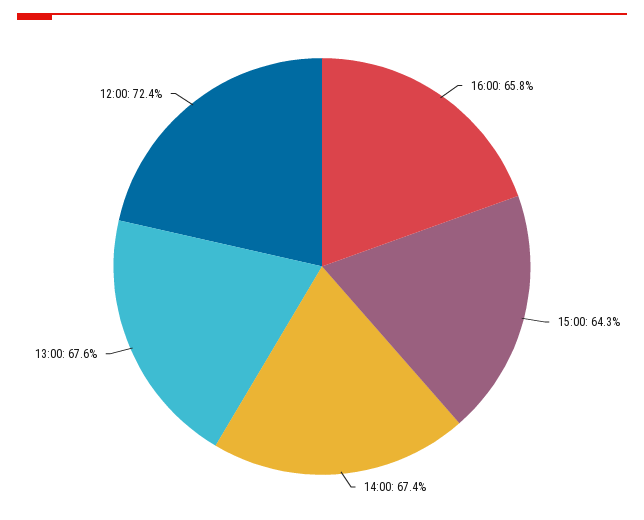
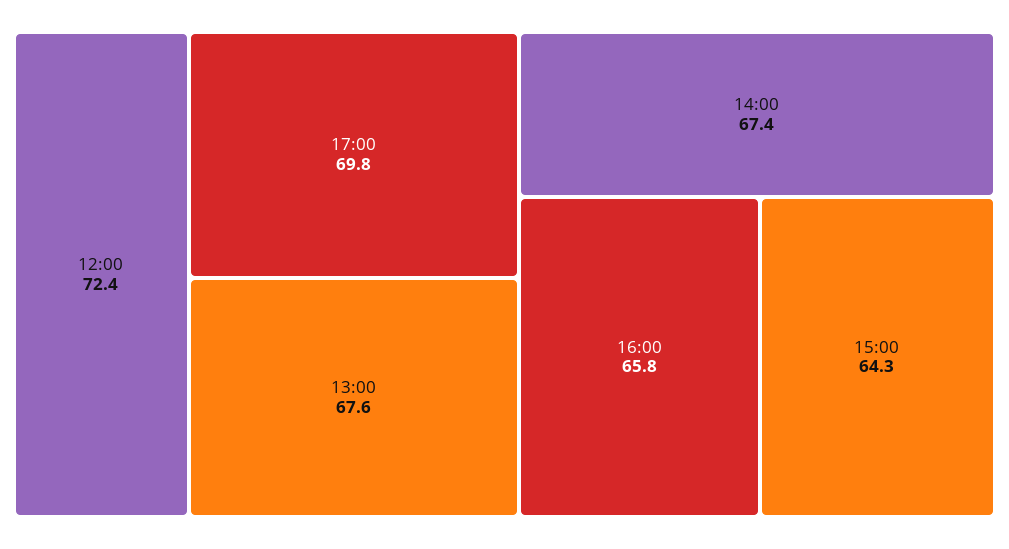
17:00: none -> 69.8

